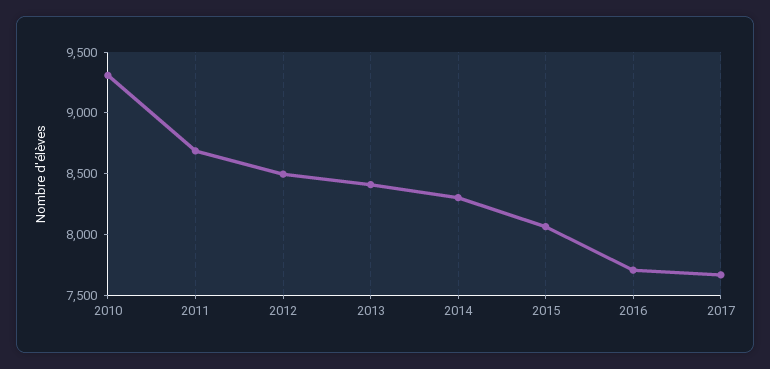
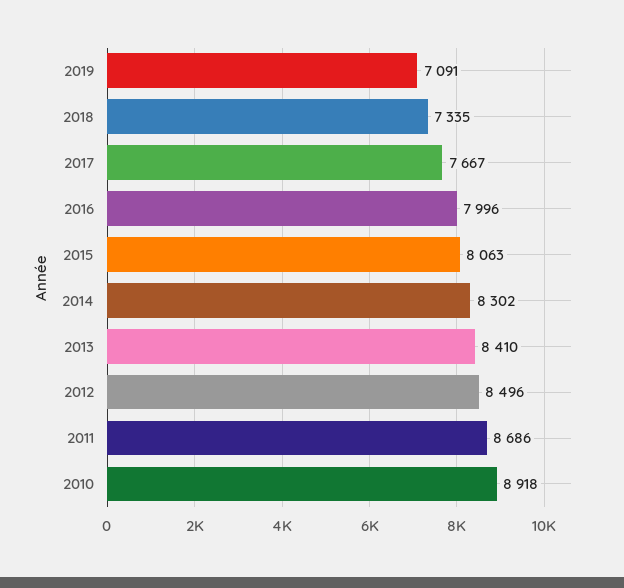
2010: 9300 -> 8918
2016: 7700 -> 7996
2019: none -> 7091
2018: none -> 7335

